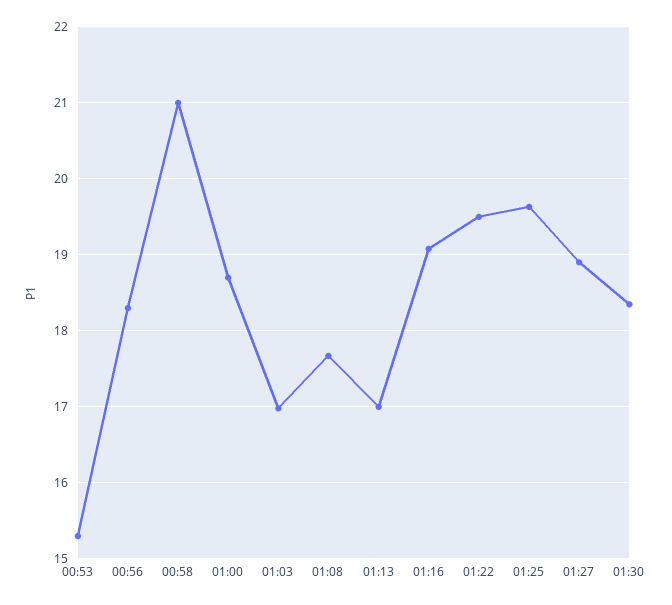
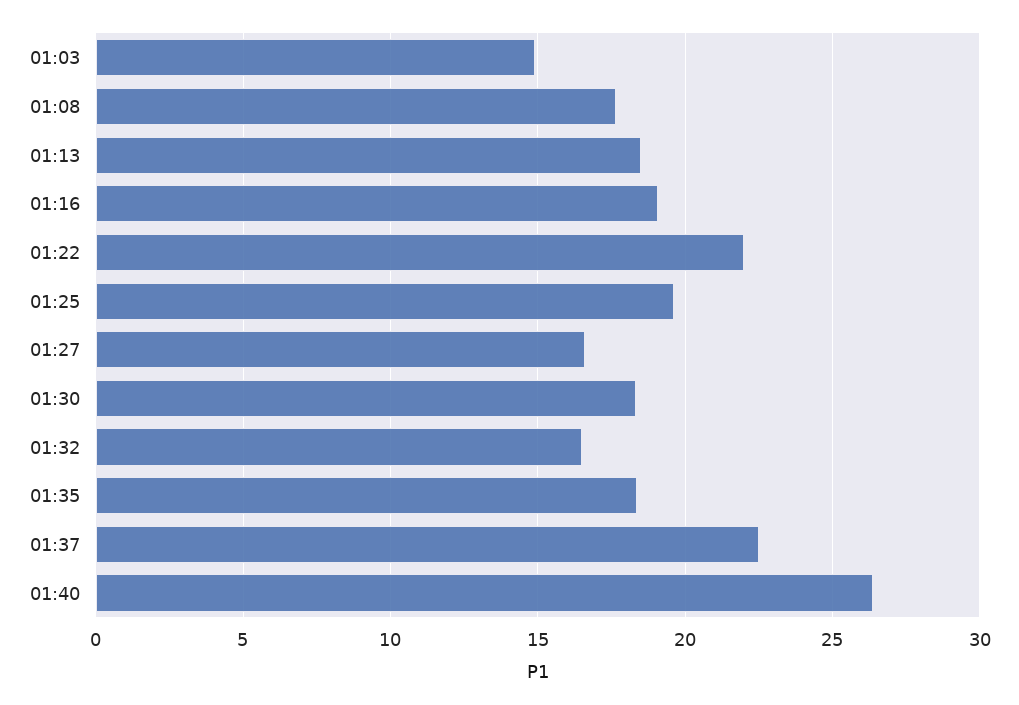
00:53: 15.3 -> none
00:56: 18.3 -> none
00:58: 21 -> none
01:00: 18.7 -> none
01:03: 17 -> 15
01:13: 17 -> 18.5
01:22: 19.5 -> 22
01:27: 18.9 -> 16.5
01:32: none -> 16.5
01:35: none -> 18.5
01:37: none -> 22.5
01:40: none -> 26.5

